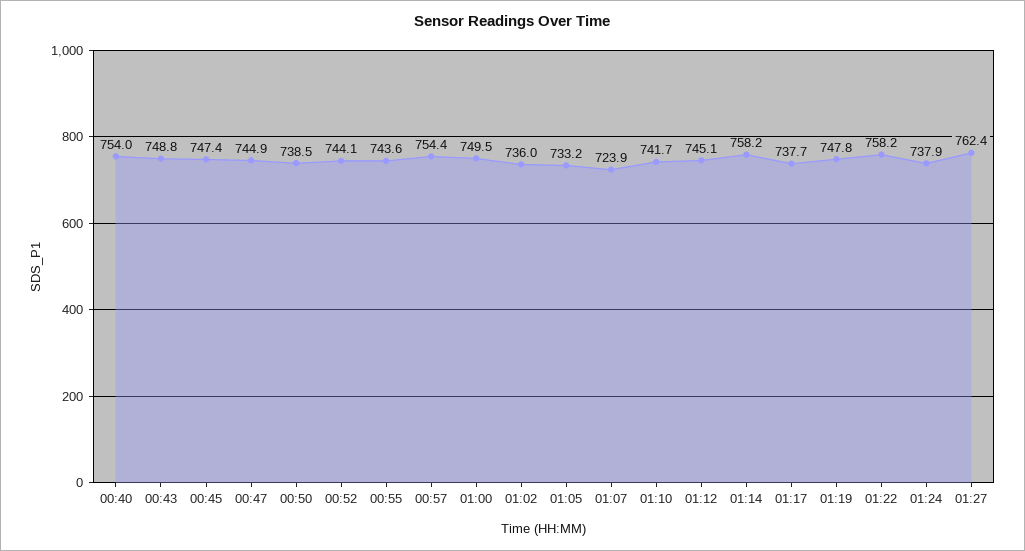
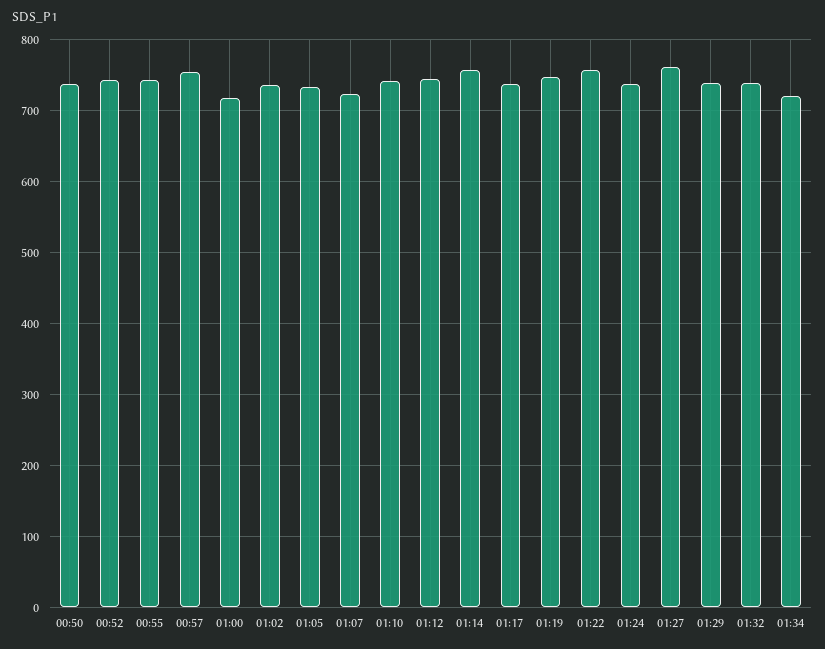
00:40: 754 -> none
00:43: 748.8 -> none
00:45: 747.4 -> none
00:47: 744.9 -> none
01:00: 749.5 -> 720
01:29: none -> 740
01:32: none -> 740
01:34: none -> 720

